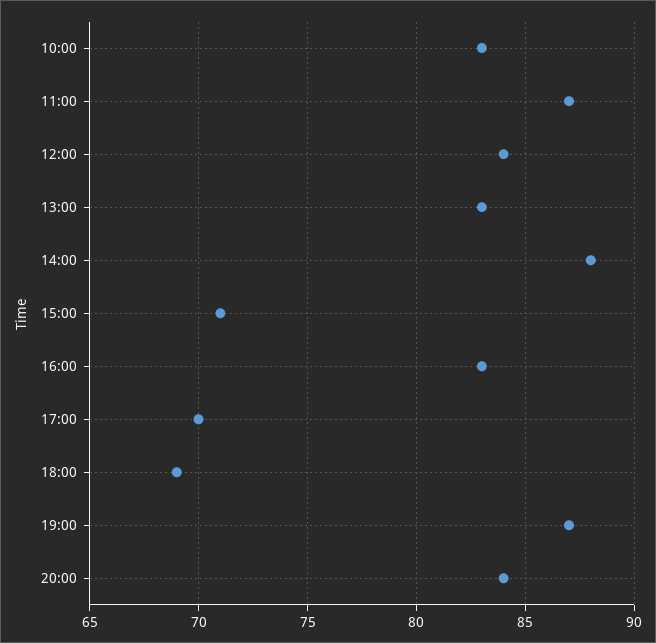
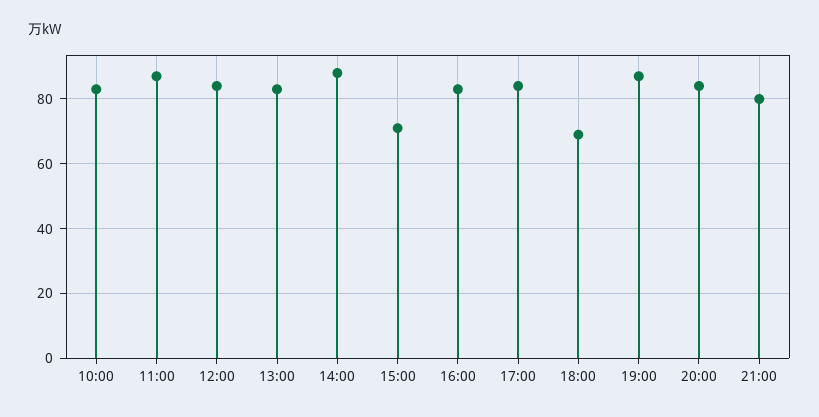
17:00: 70 -> 85
21:00: none -> 80

